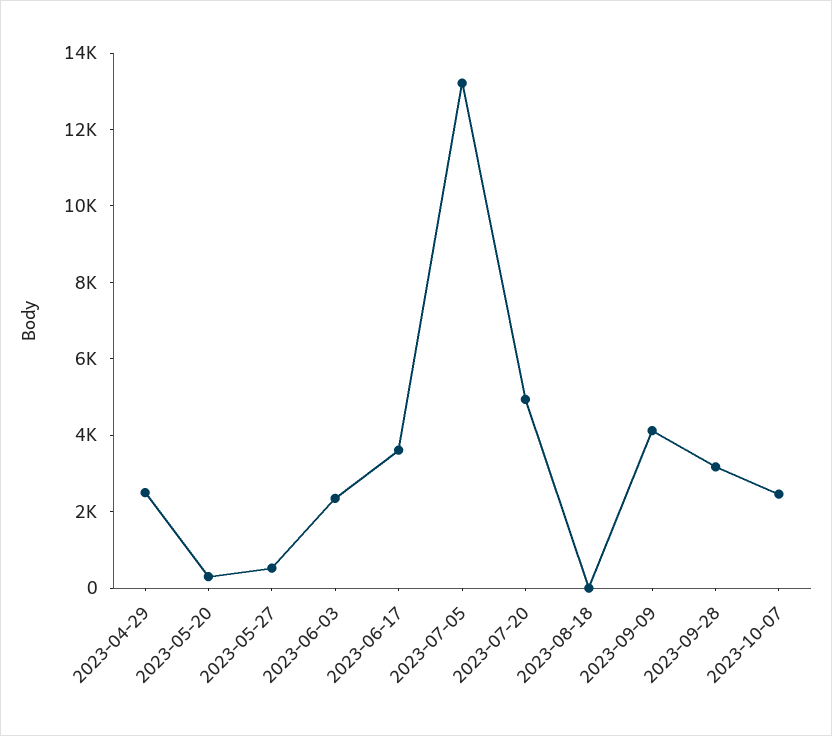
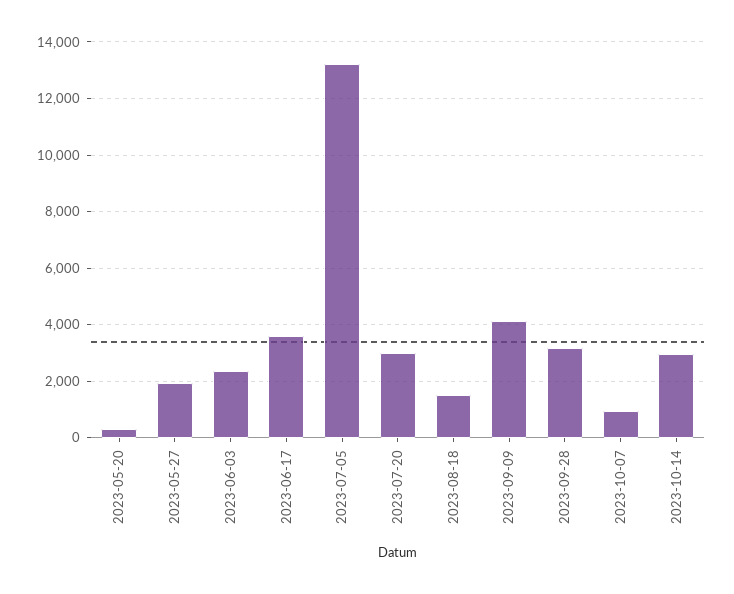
2023-04-29: 2500 -> none
2023-05-27: 500 -> 2000
2023-07-20: 5000 -> 3000
2023-08-18: 0 -> 1500
2023-10-07: 2500 -> 1000
2023-10-14: none -> 3000

